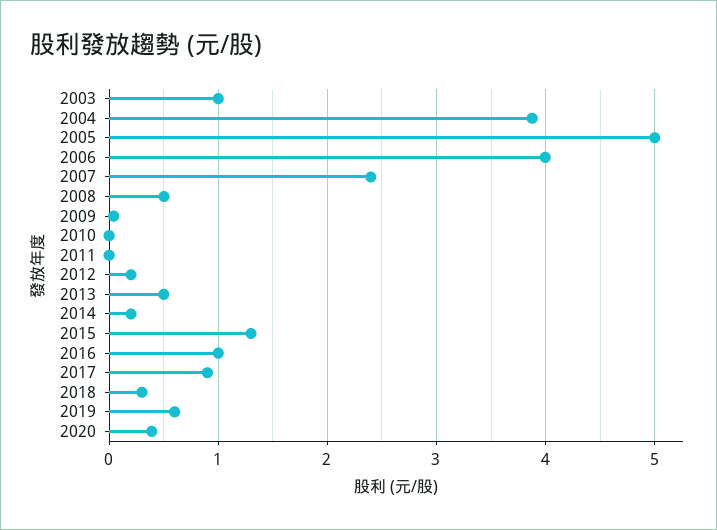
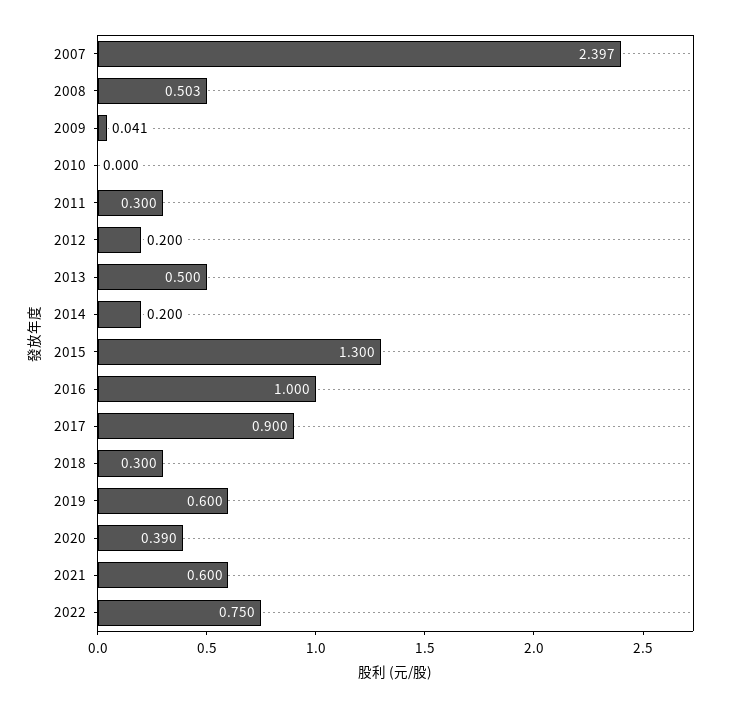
2003: 1 -> none
2004: 3.9 -> none
2005: 5 -> none
2006: 4 -> none
2011: 0 -> 0.3
2021: none -> 0.6
2022: none -> 0.75

